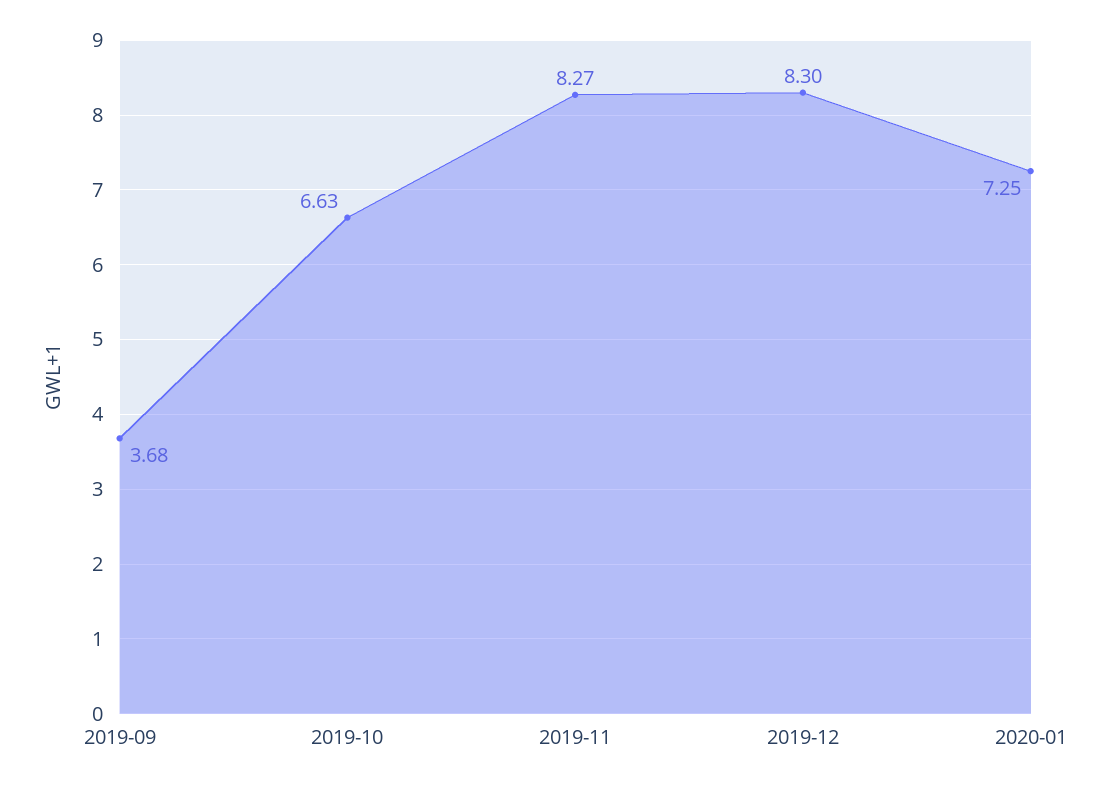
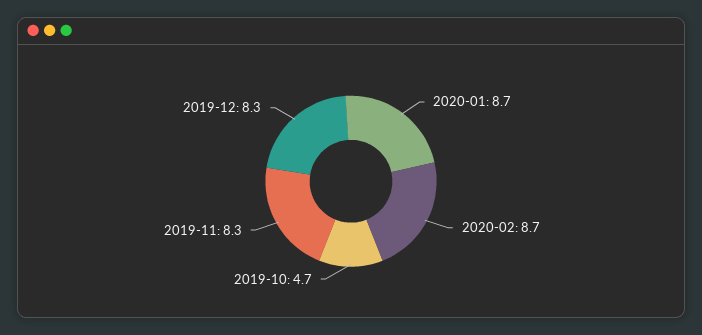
2019-09: 3.68 -> none
2019-10: 6.63 -> 4.7
2020-01: 7.25 -> 8.7
2020-02: none -> 8.7

